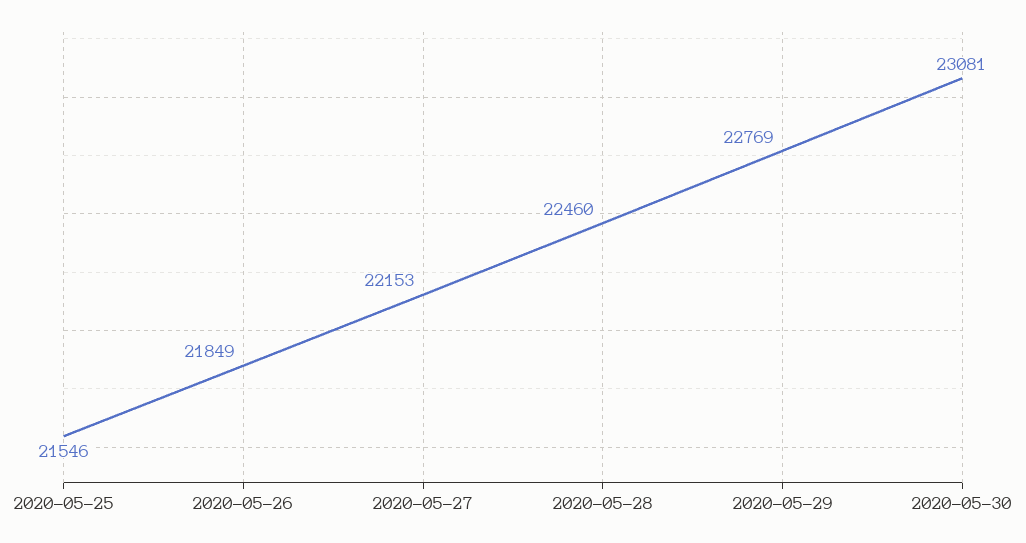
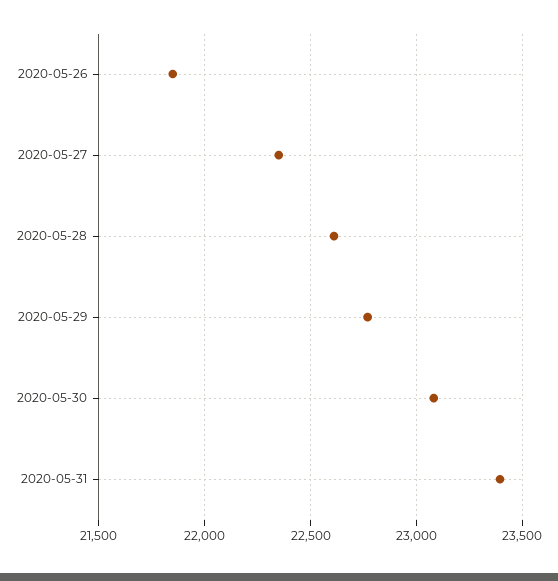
2020-05-25: 21546 -> none
2020-05-27: 22153 -> 22350
2020-05-28: 22460 -> 22600
2020-05-31: none -> 23400

